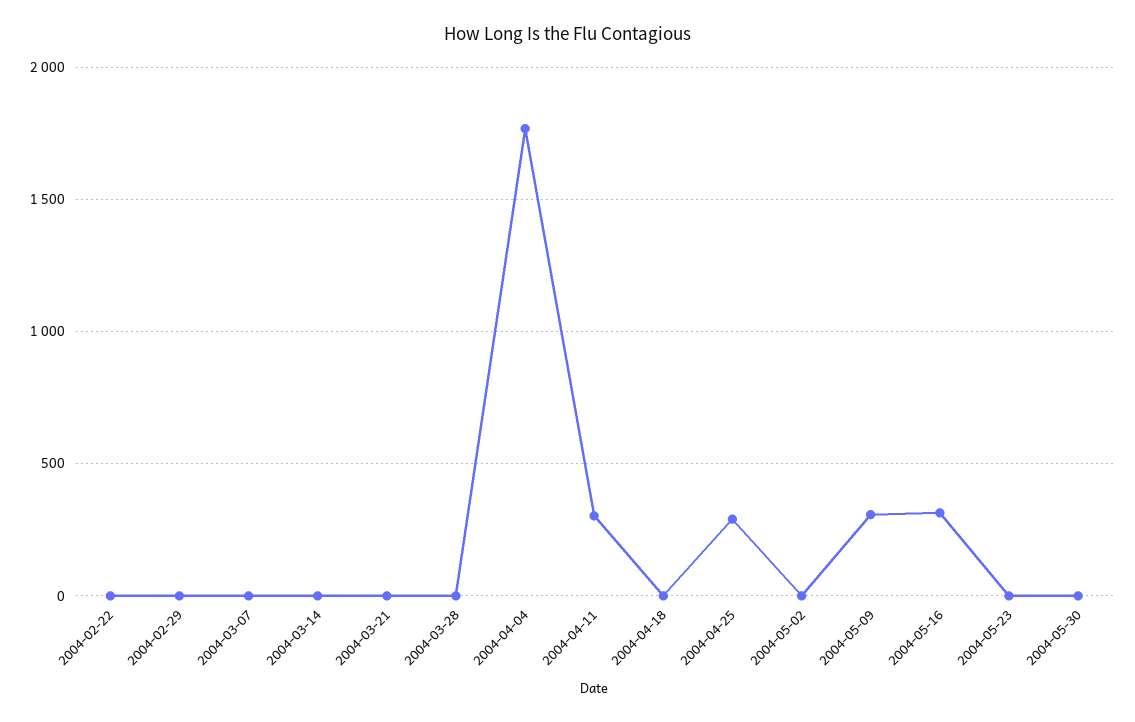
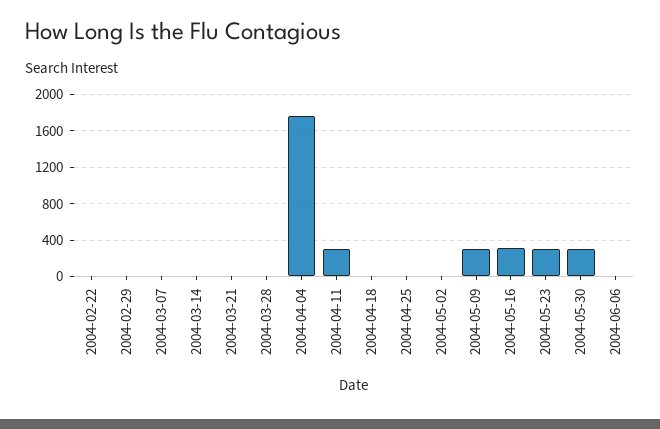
2004-04-25: 300 -> 0
2004-05-23: 0 -> 300
2004-05-30: 0 -> 300
2004-06-06: none -> 0

